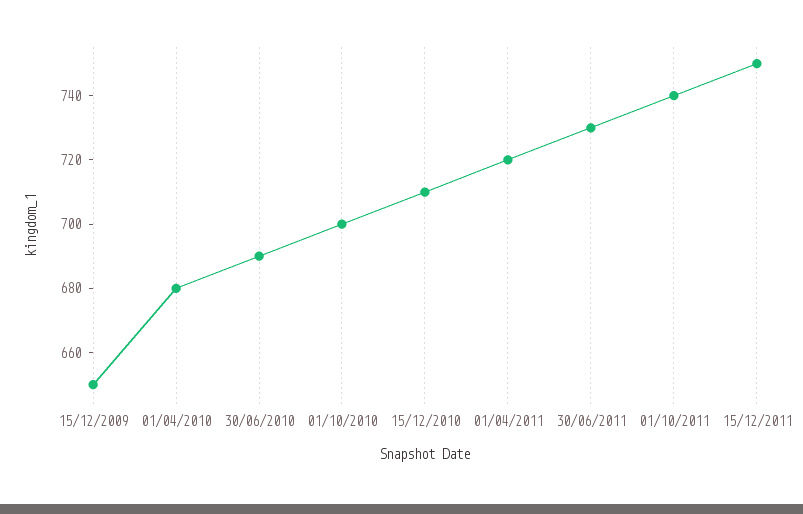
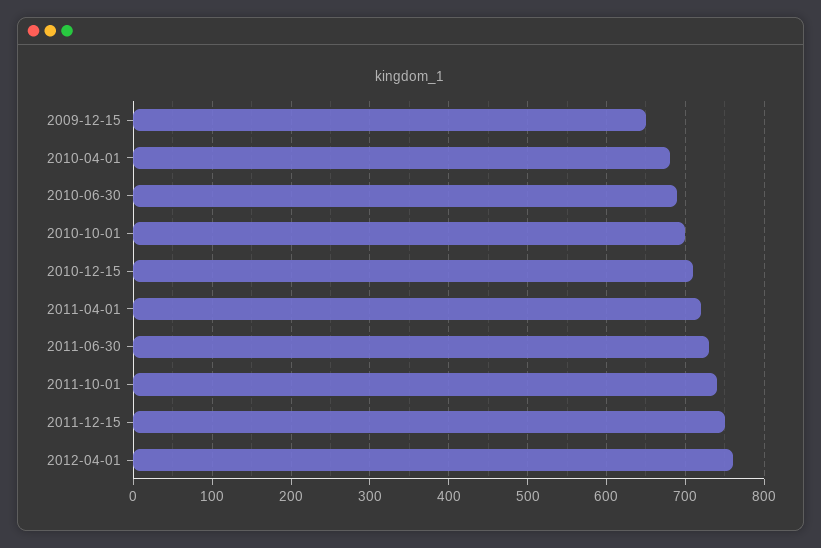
2012-04-01: none -> 760

